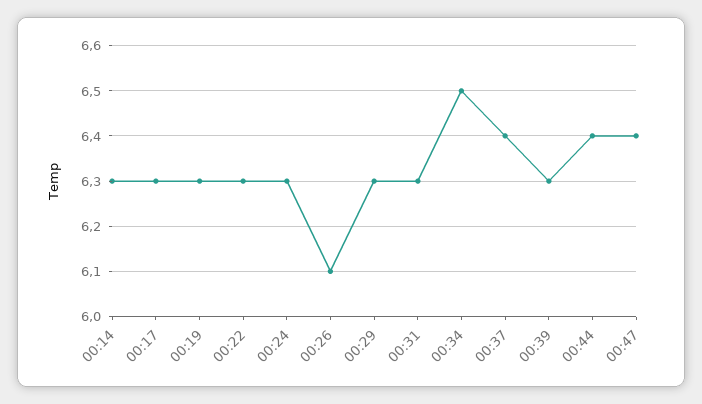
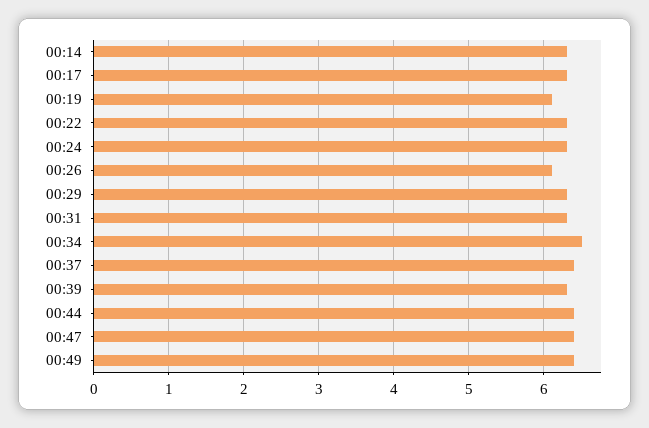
00:19: 6.3 -> 6.1
00:49: none -> 6.4

